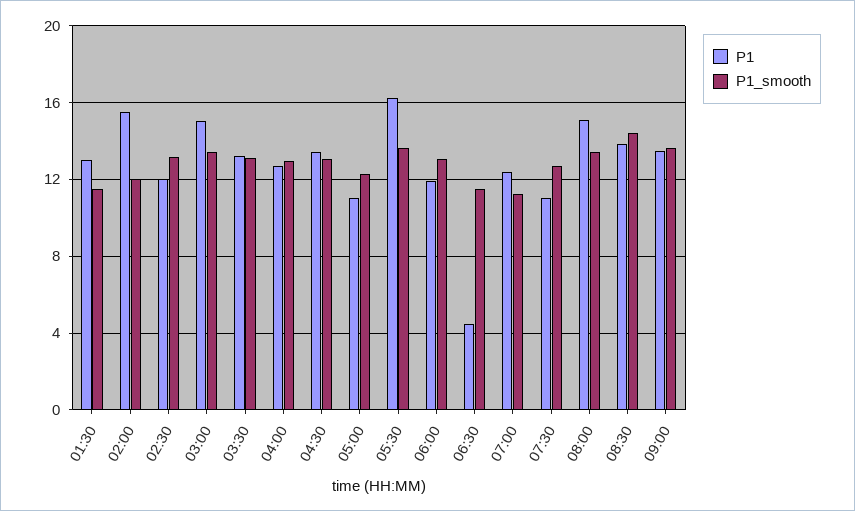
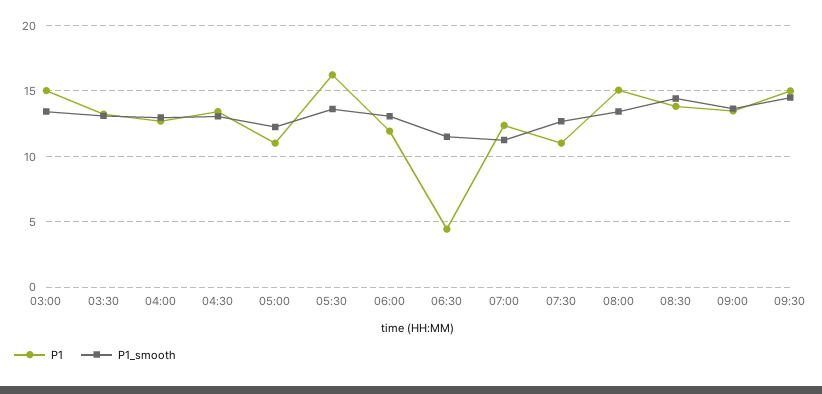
P1, 01:30: 13 -> none
P1_smooth, 01:30: 11.5 -> none
P1, 02:00: 15.5 -> none
P1_smooth, 02:00: 12 -> none
P1, 02:30: 12 -> none
P1_smooth, 02:30: 13 -> none
P1, 09:30: none -> 15
P1_smooth, 09:30: none -> 14.5

